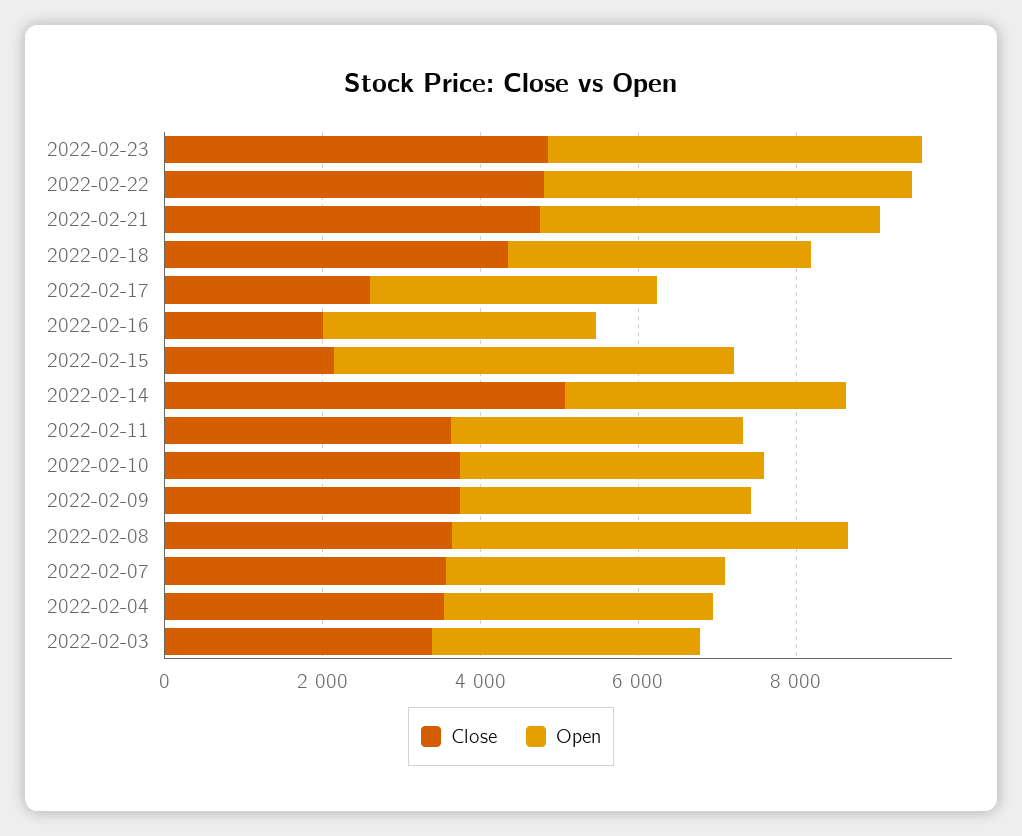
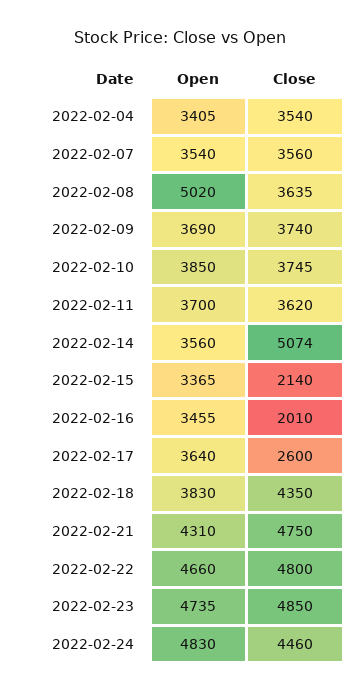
Open, 2022-02-15: 5000 -> 3365
Close, 2022-02-03: 3500 -> none
Open, 2022-02-03: 3500 -> none
Open, 2022-02-24: none -> 4830
Close, 2022-02-24: none -> 4460

